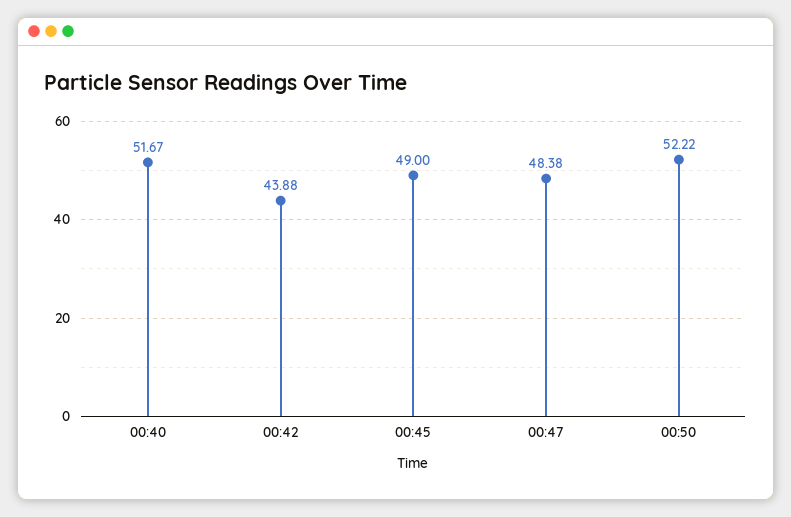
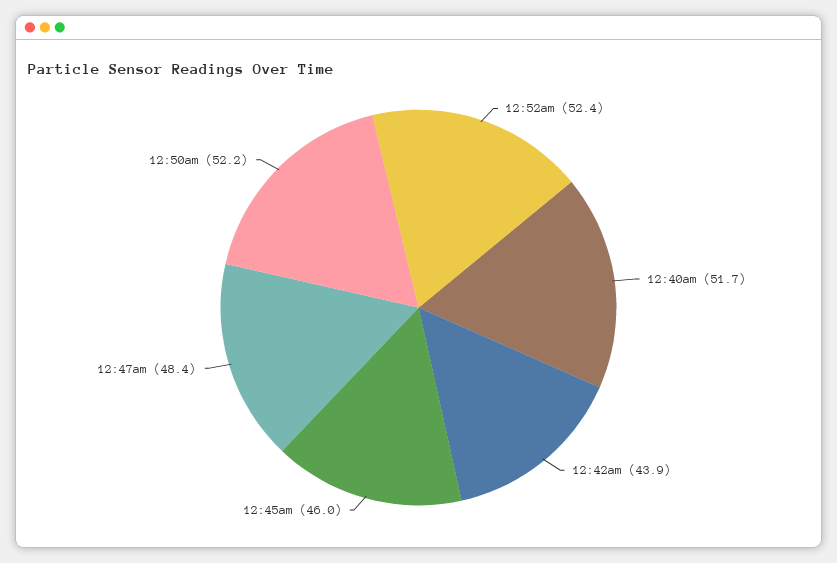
00:45: 49 -> 46
12:52am: none -> 52.4

